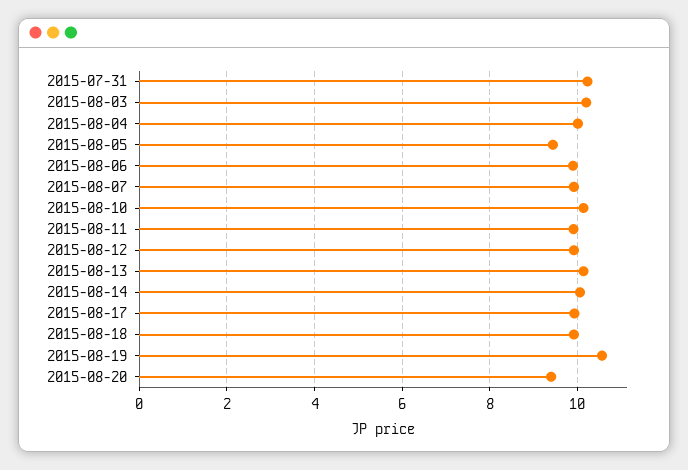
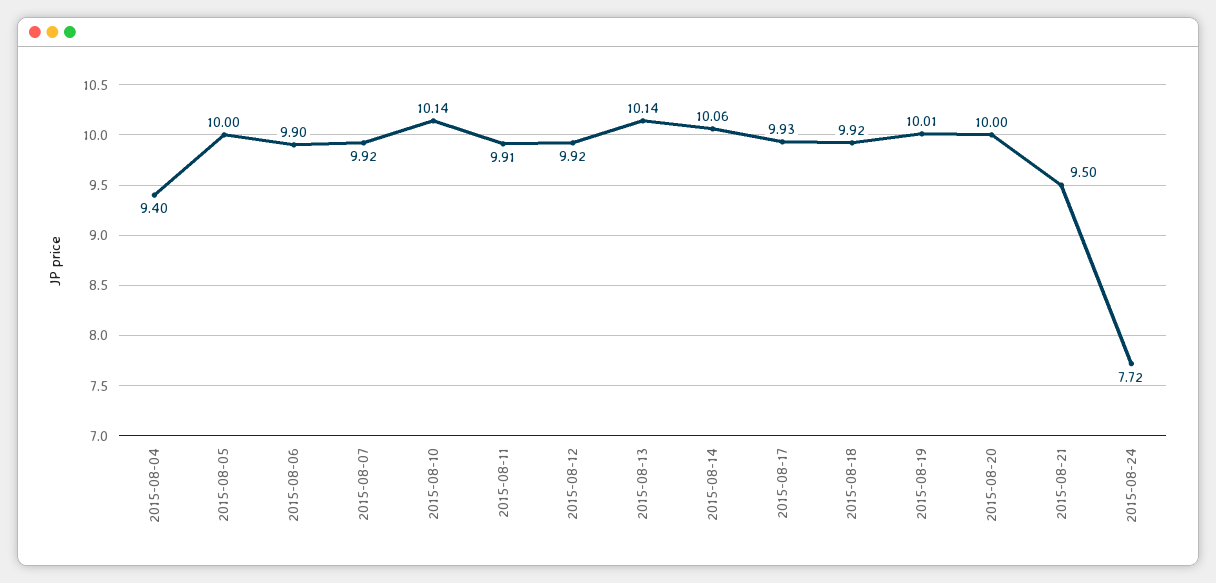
2015-07-31: 10.2 -> none
2015-08-03: 10.2 -> none
2015-08-04: 10 -> 9.4
2015-08-05: 9.4 -> 10
2015-08-19: 10.6 -> 10.01
2015-08-20: 9.4 -> 10
2015-08-21: none -> 9.5
2015-08-24: none -> 7.72

